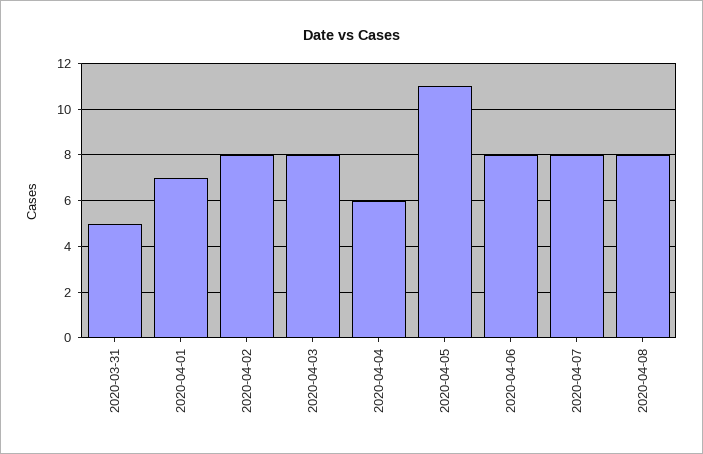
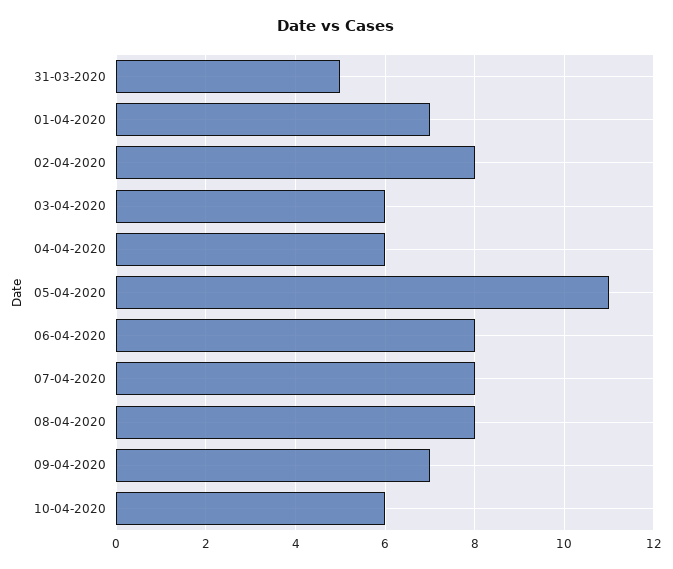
2020-04-03: 8 -> 6
09-04-2020: none -> 7
10-04-2020: none -> 6

